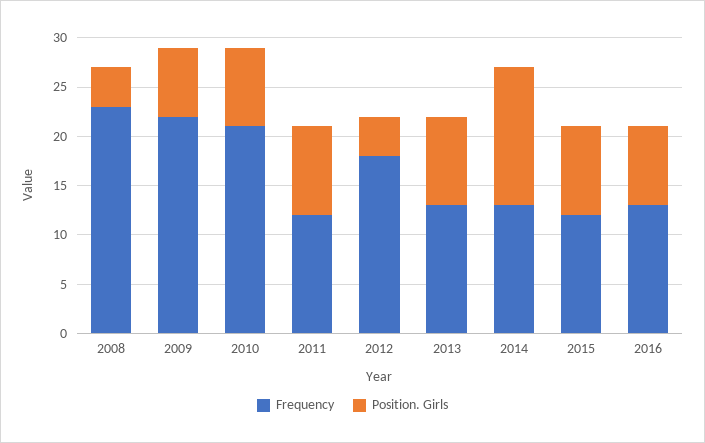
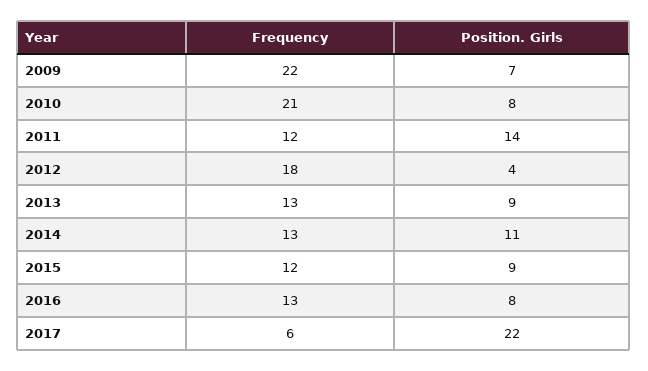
Frequency, 2008: 23 -> none
Position. Girls, 2008: 4 -> none
Position. Girls, 2011: 9 -> 14
Position. Girls, 2014: 14 -> 11
Frequency, 2017: none -> 6
Position. Girls, 2017: none -> 22

